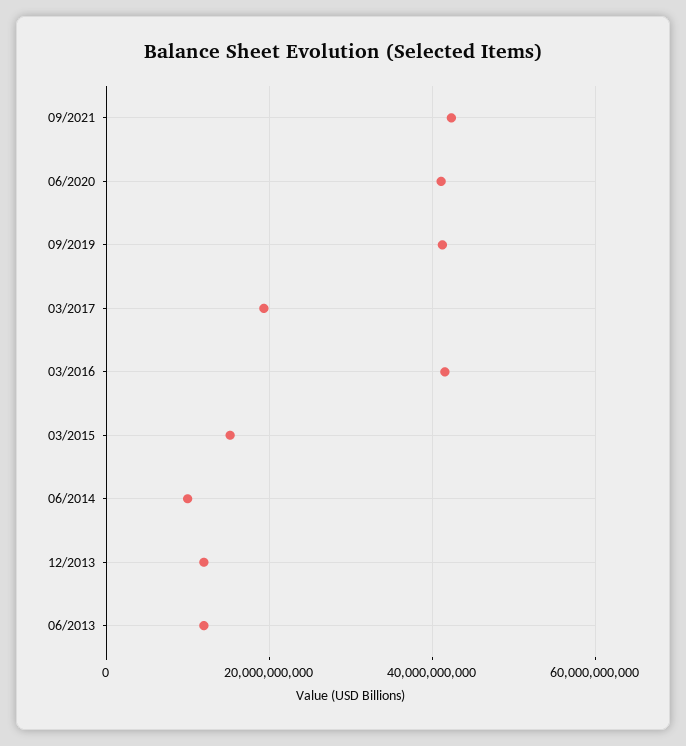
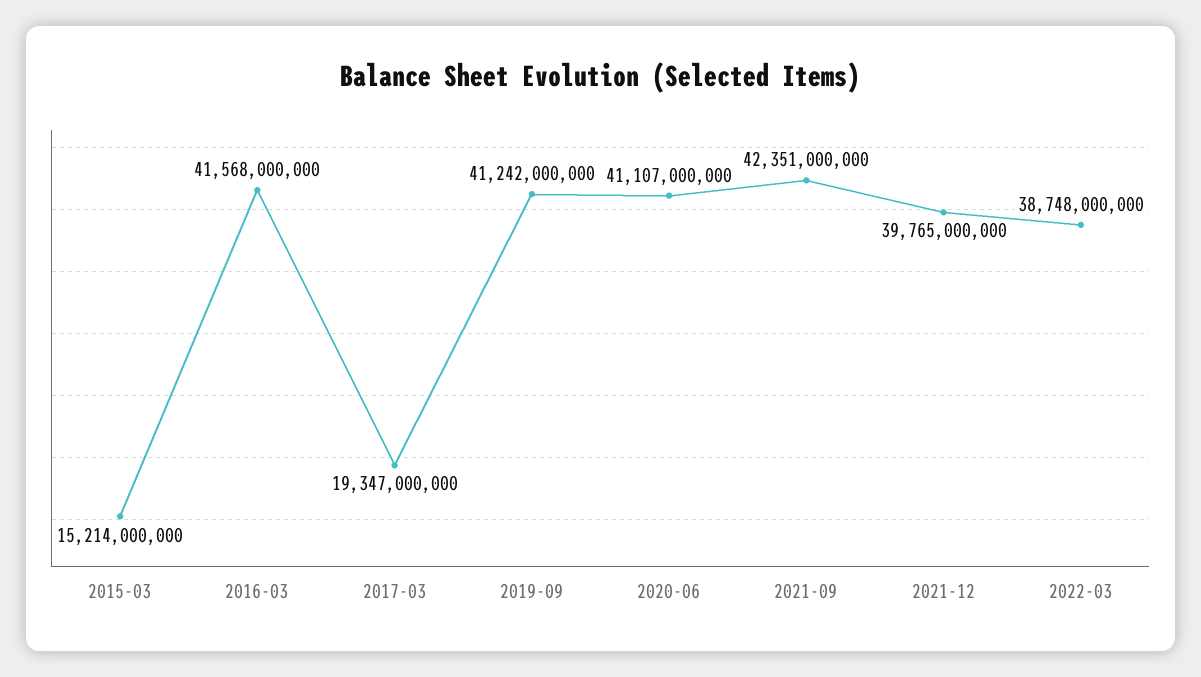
06/2014: 10000000000 -> none
12/2013: 12000000000 -> none
06/2013: 12000000000 -> none
2021-12: none -> 39765000000
2022-03: none -> 38748000000

